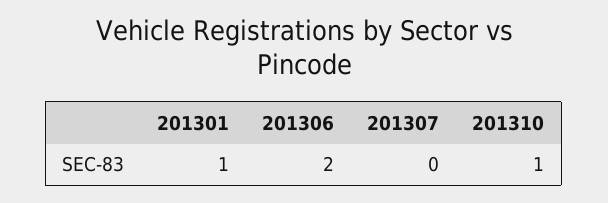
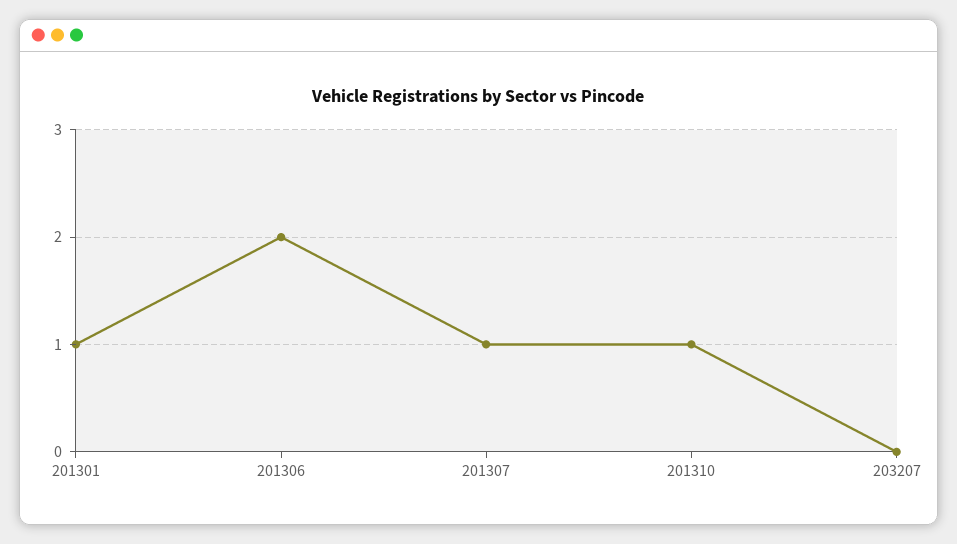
201307: 0 -> 1
203207: none -> 0

